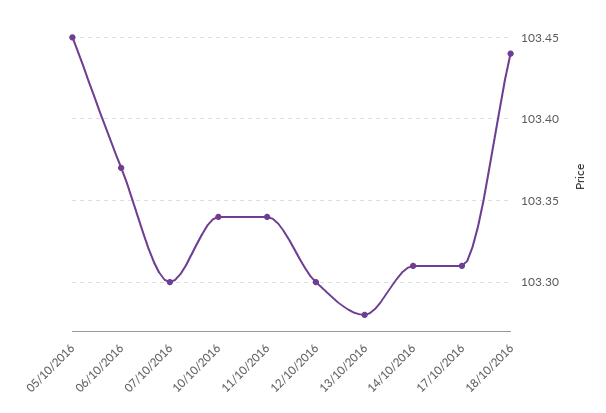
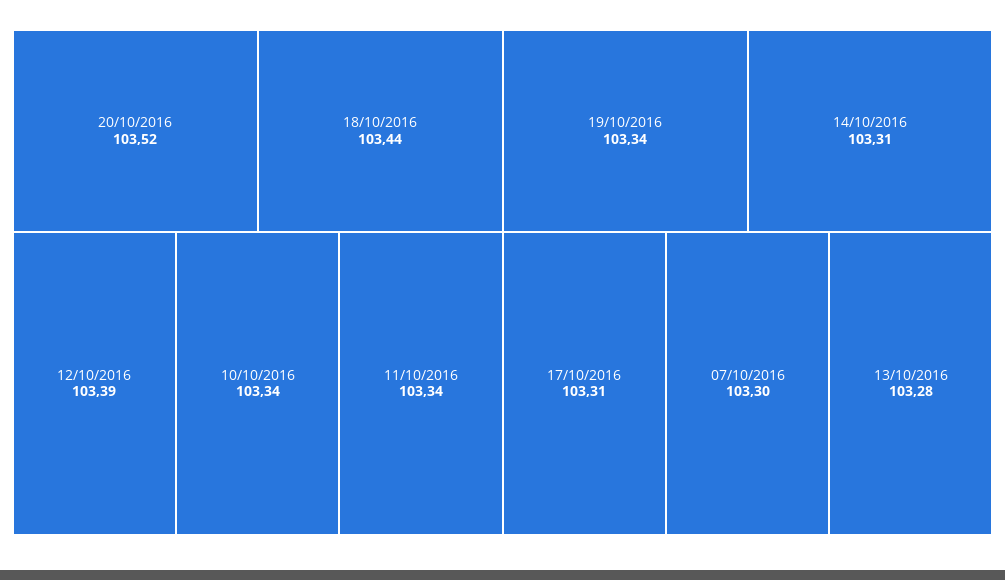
05/10/2016: 103.45 -> none
06/10/2016: 103.37 -> none
12/10/2016: 103.3 -> 103.39
20/10/2016: none -> 103.52
19/10/2016: none -> 103.34

